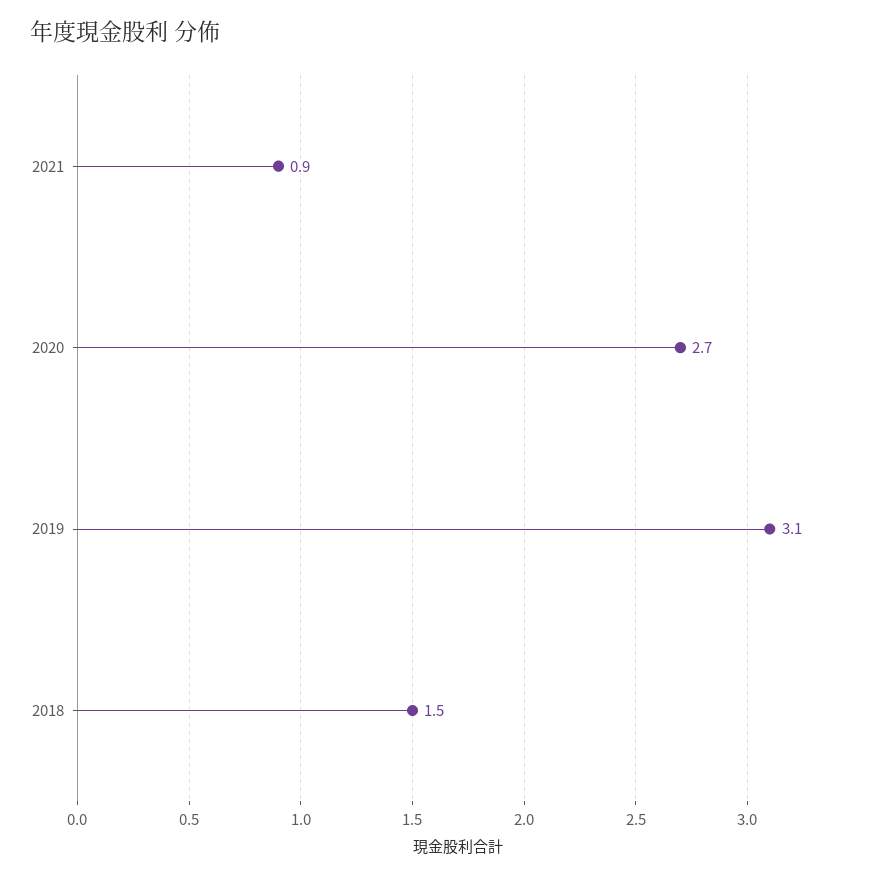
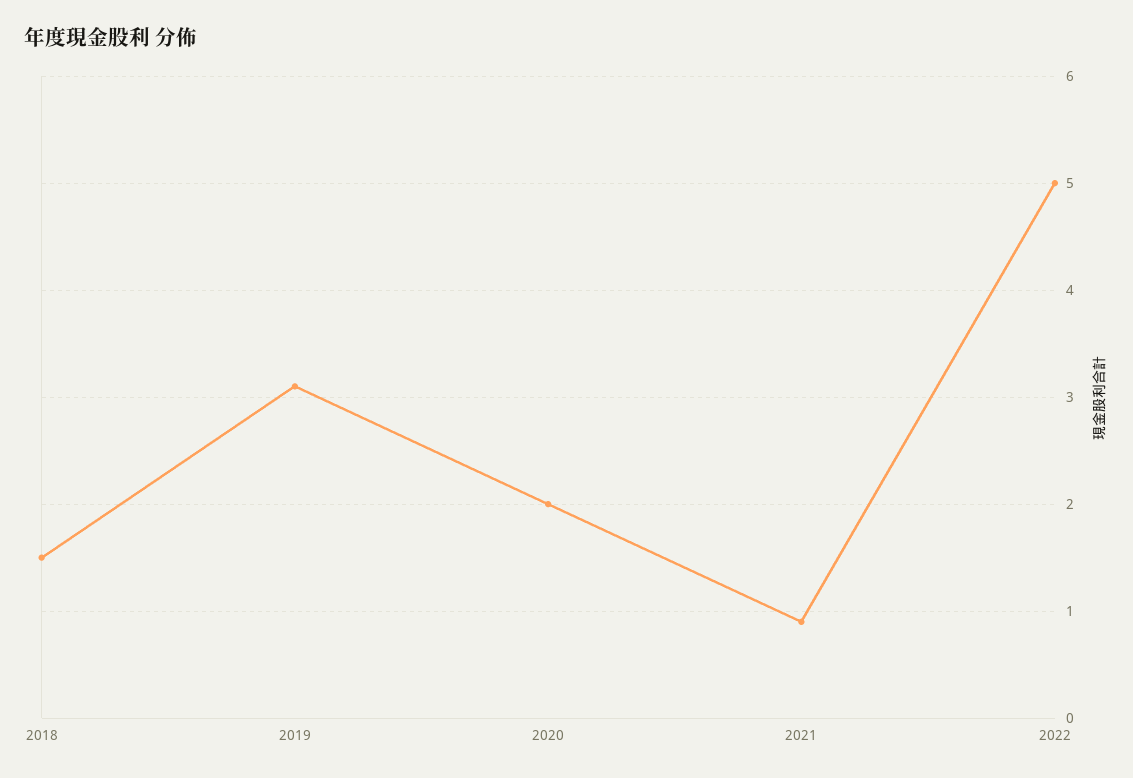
2020: 2.7 -> 2
2022: none -> 5

